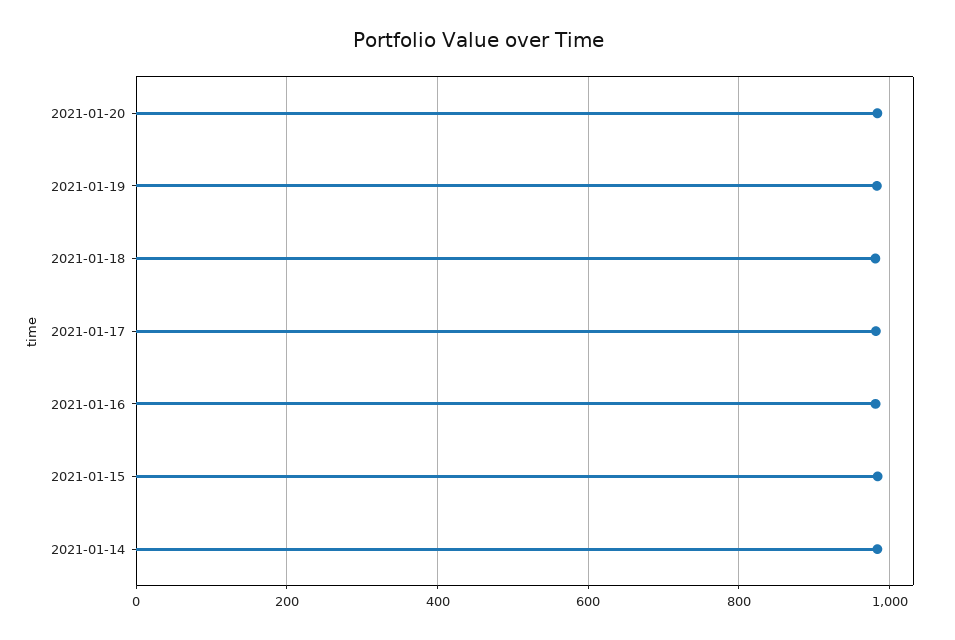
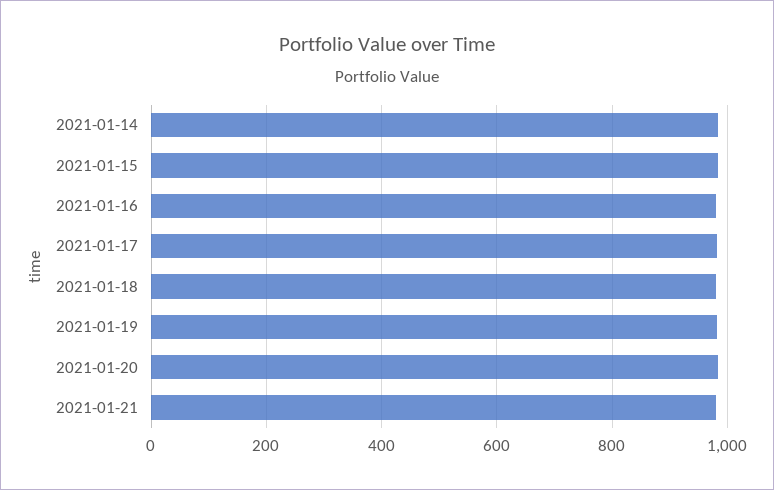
2021-01-21: none -> 980

